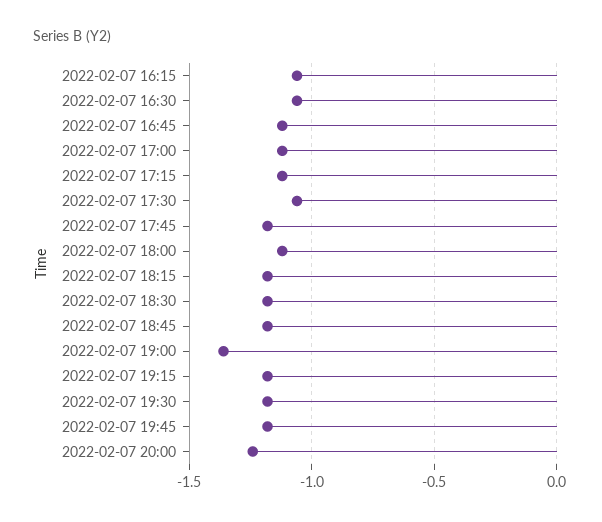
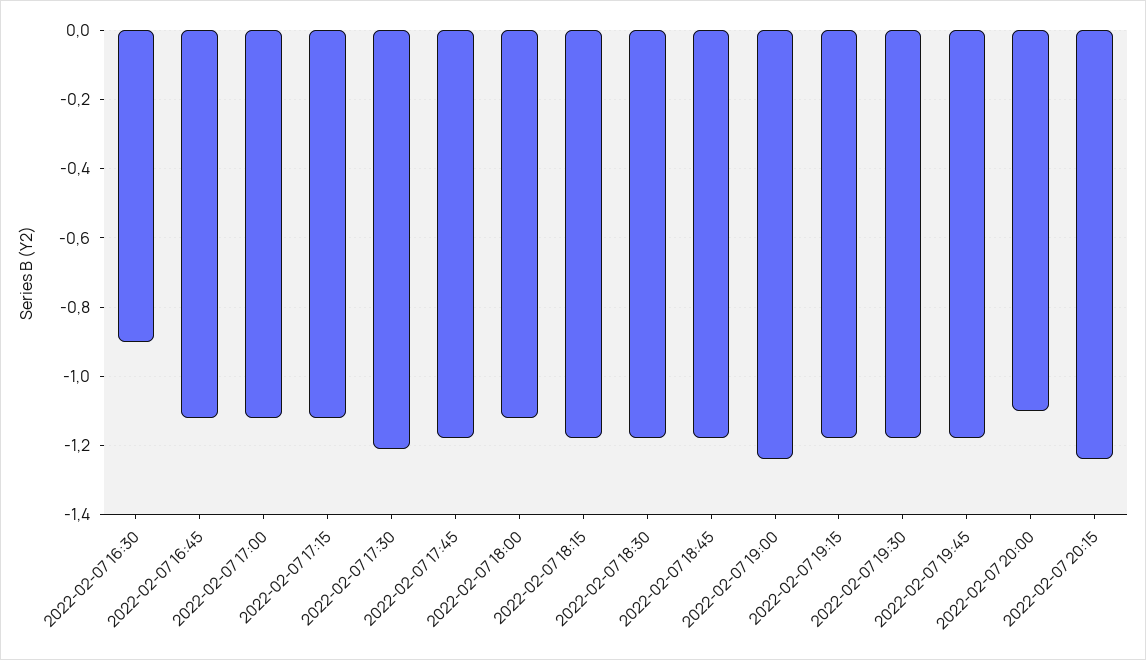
2022-02-07 16:15: -1.05 -> none
2022-02-07 16:30: -1.05 -> -0.9
2022-02-07 17:30: -1.05 -> -1.2
2022-02-07 19:00: -1.35 -> -1.25
2022-02-07 20:00: -1.25 -> -1.1
2022-02-07 20:15: none -> -1.25

